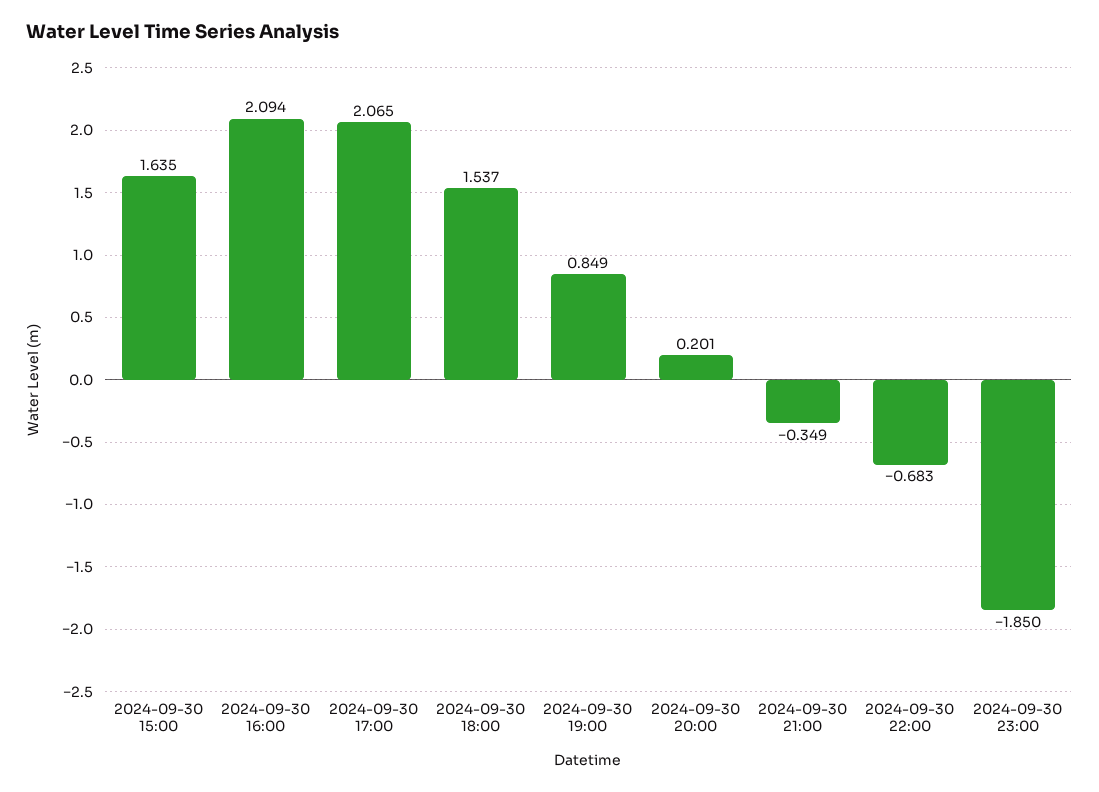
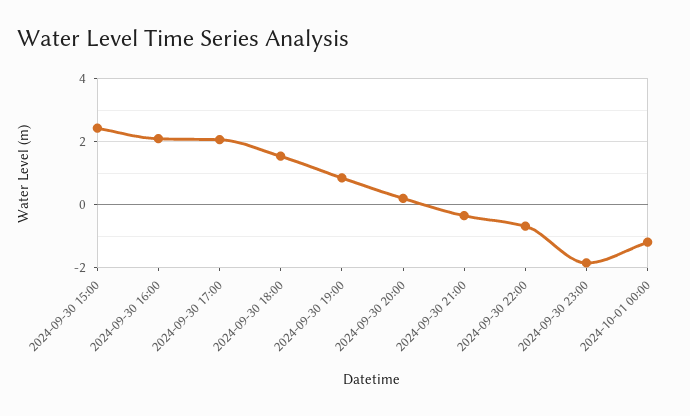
2024-09-30 15:00: 1.635 -> 2.4
2024-10-01 00:00: none -> -1.2

